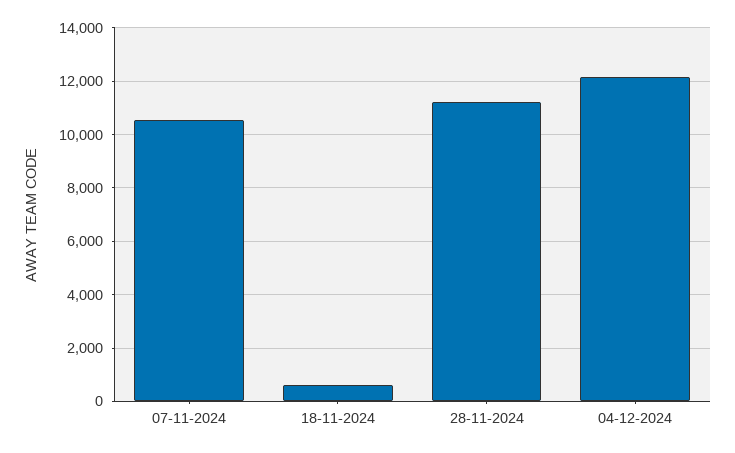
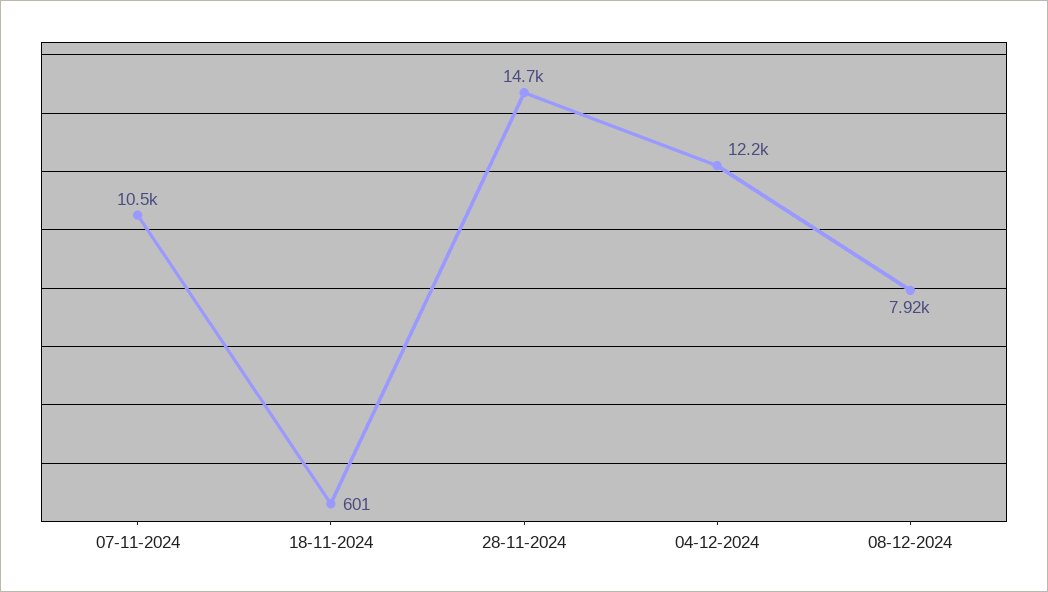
28-11-2024: 11250 -> 14700
08-12-2024: none -> 7920

